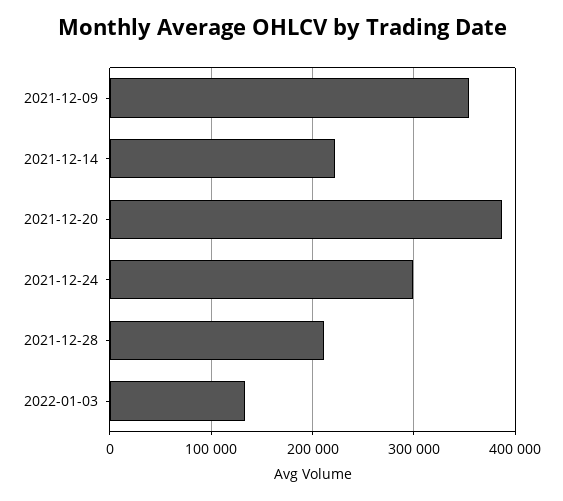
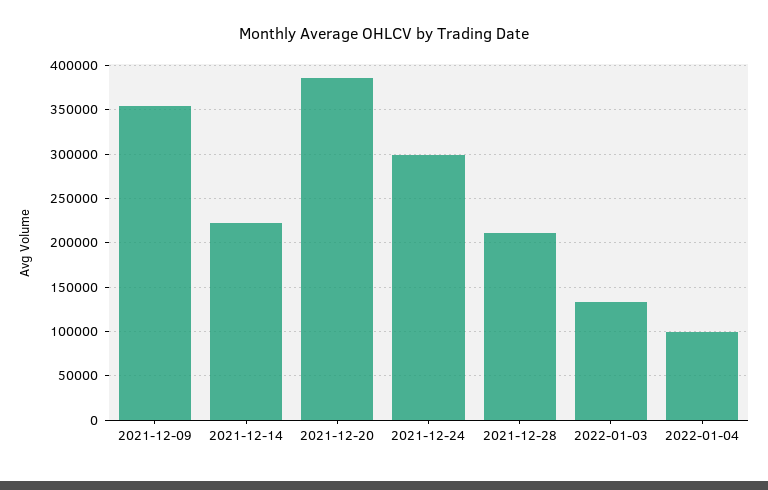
2022-01-04: none -> 100000

